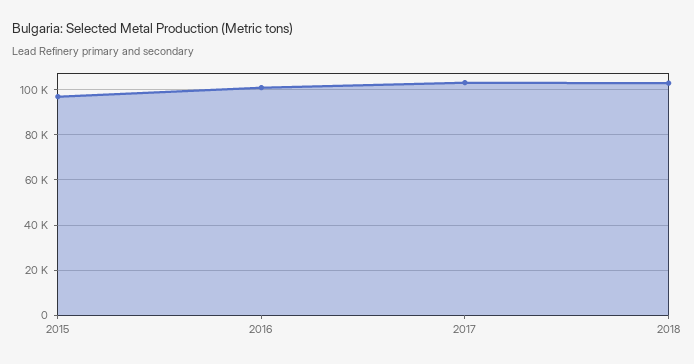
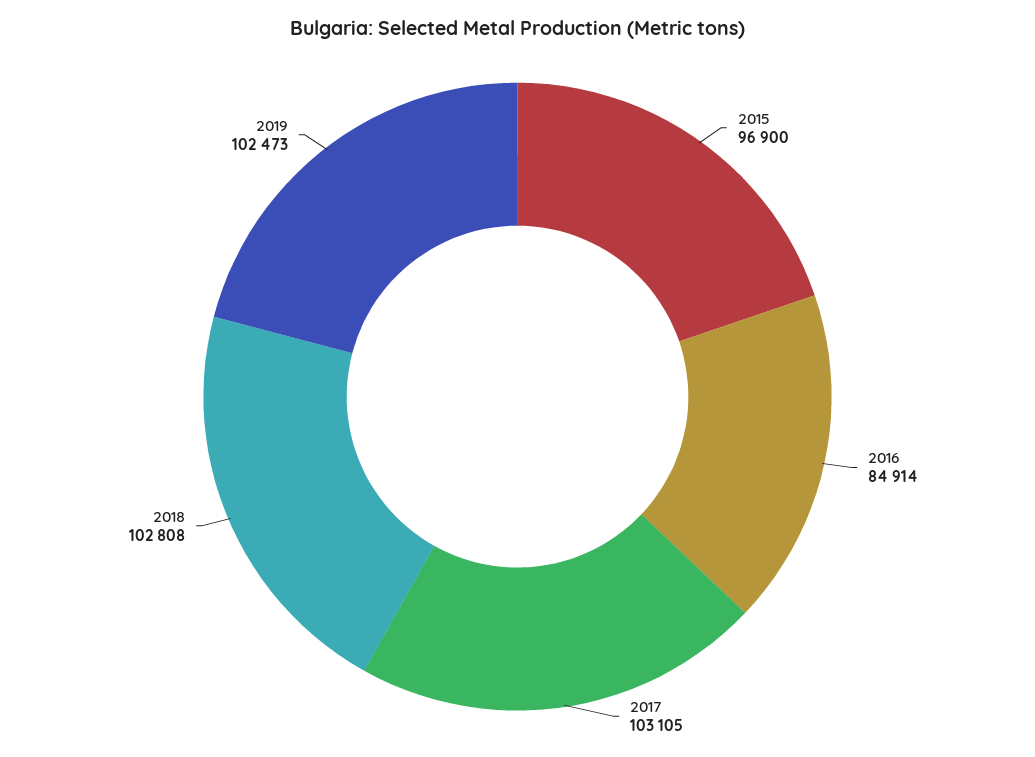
2016: 100000 -> 84914
2019: none -> 102473

